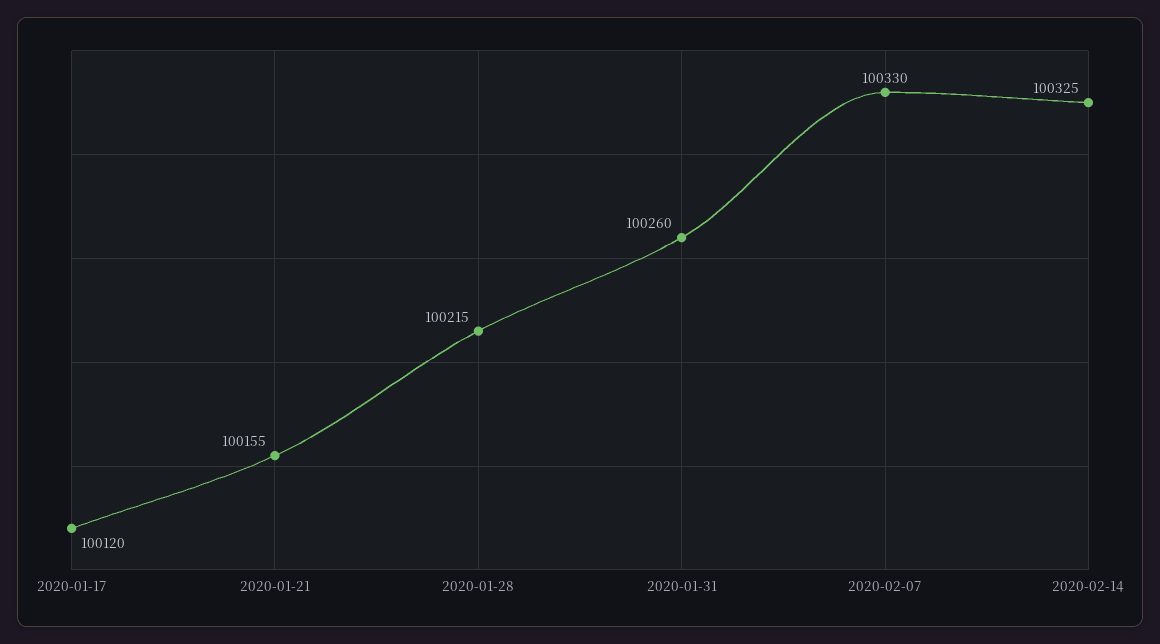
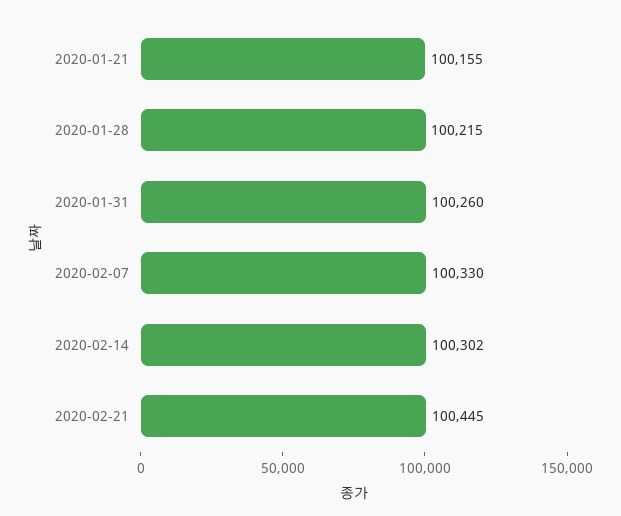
2020-01-17: 100120 -> none
2020-02-14: 100325 -> 100302
2020-02-21: none -> 100445

